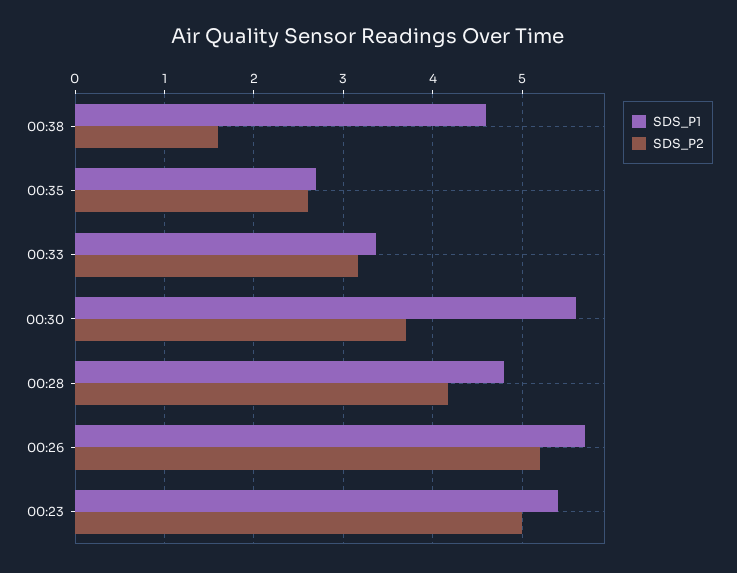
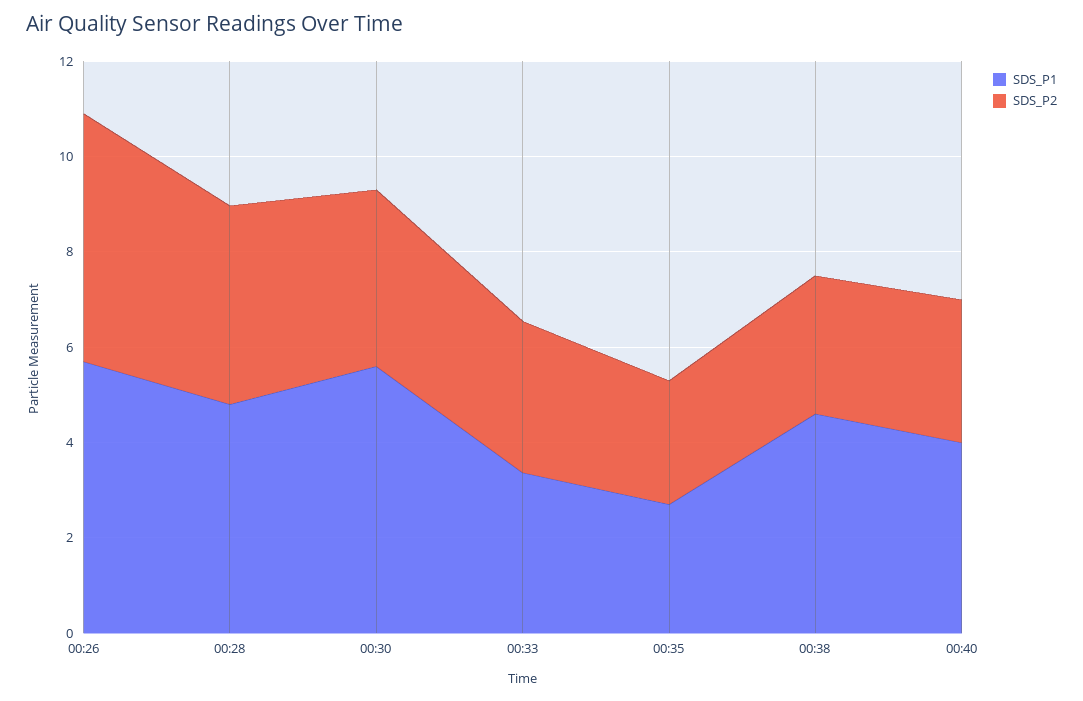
SDS_P2, 00:38: 1.6 -> 3
SDS_P1, 00:23: 5.4 -> none
SDS_P2, 00:23: 5 -> none
SDS_P1, 00:40: none -> 4
SDS_P2, 00:40: none -> 3

